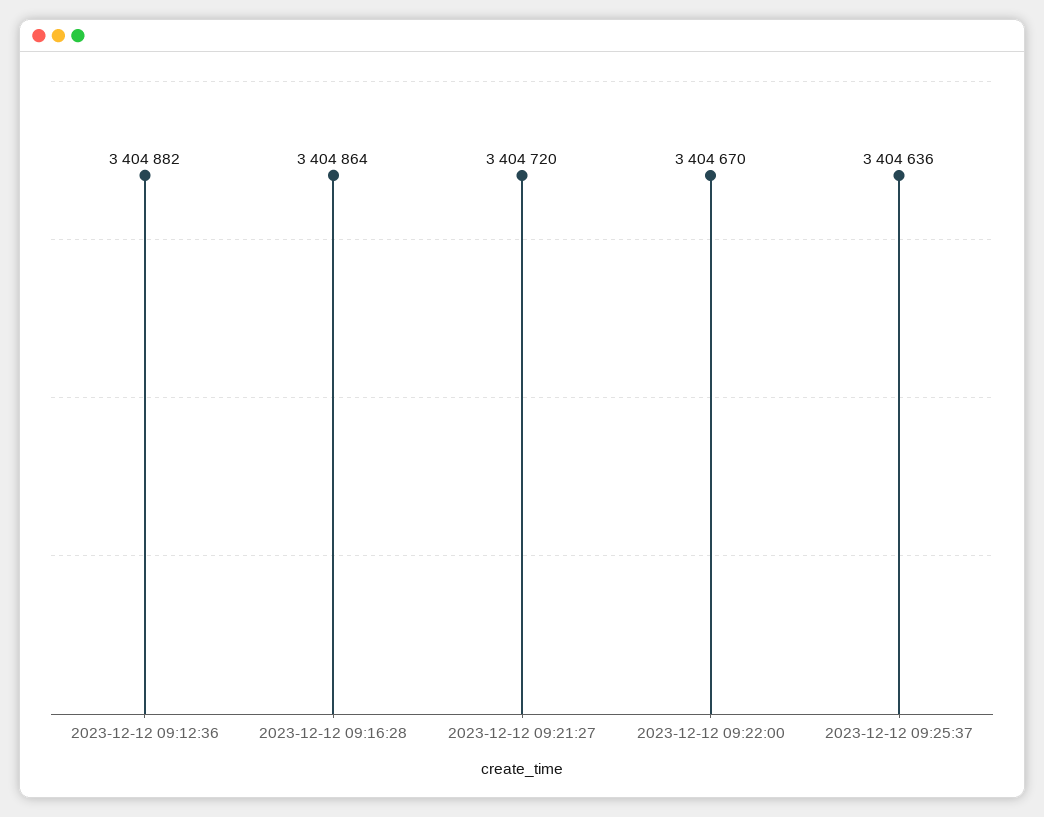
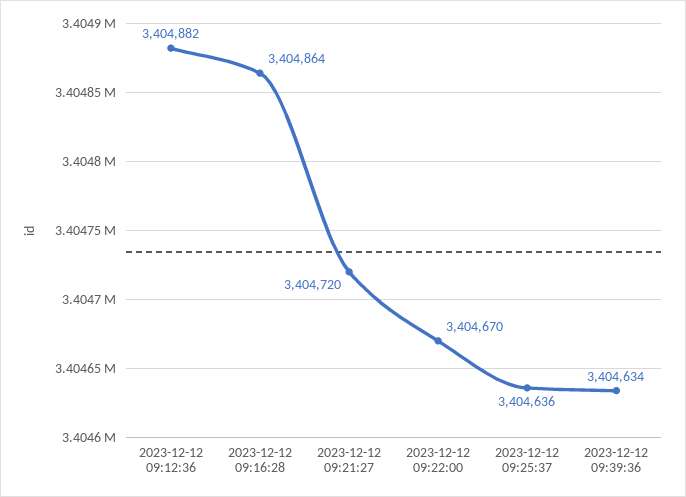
2023-12-12 09:39:36: none -> 3404634

